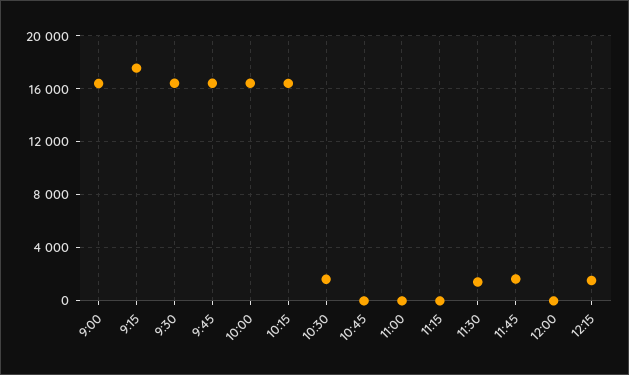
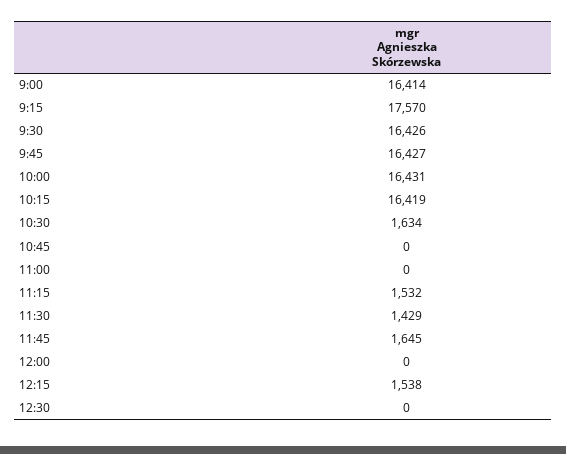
11:15: 0 -> 1532
12:30: none -> 0

